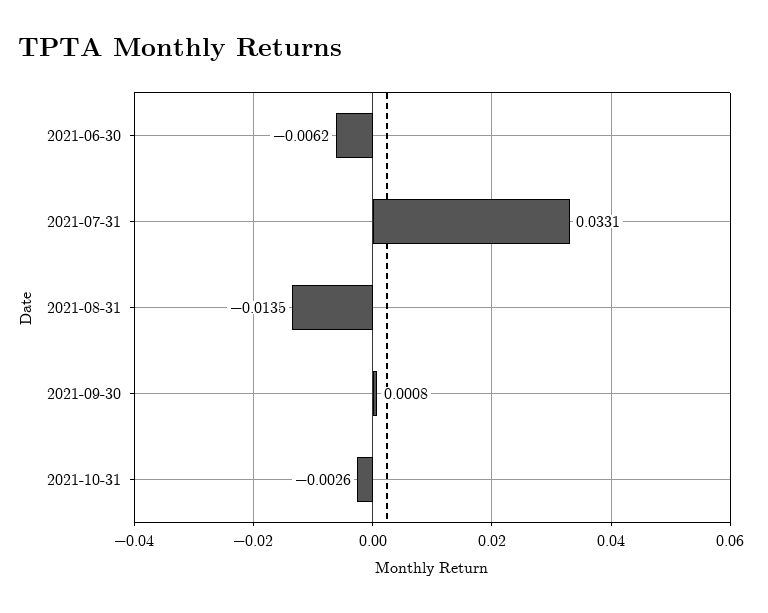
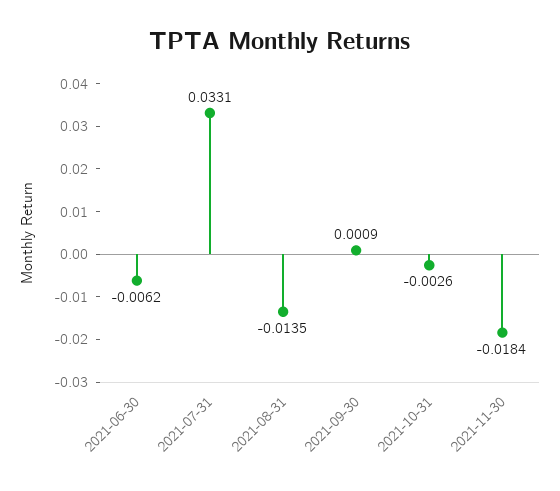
2021-09-30: 0.0008 -> 0.0009
2021-11-30: none -> -0.0184

